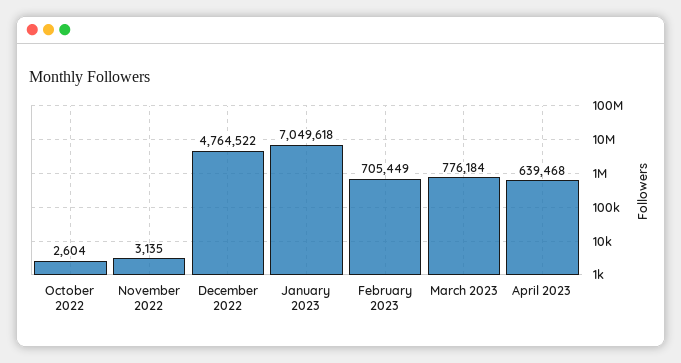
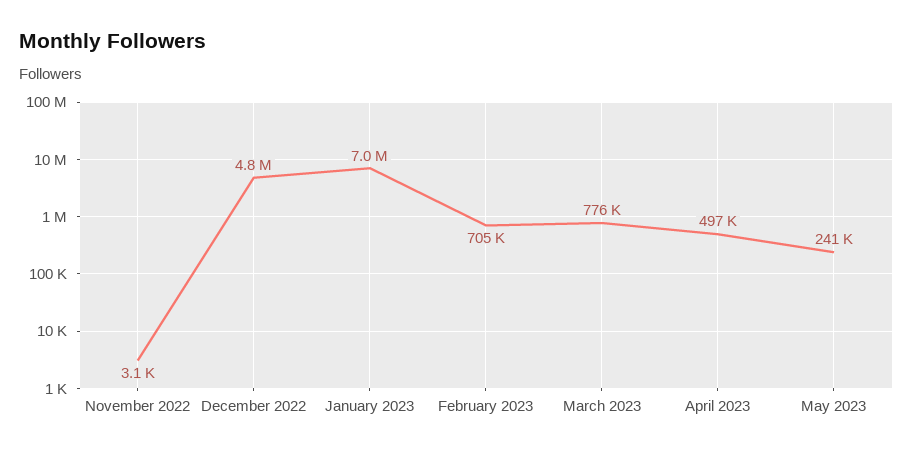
October 2022: 2604 -> none
April 2023: 639468 -> 497000
May 2023: none -> 241000

